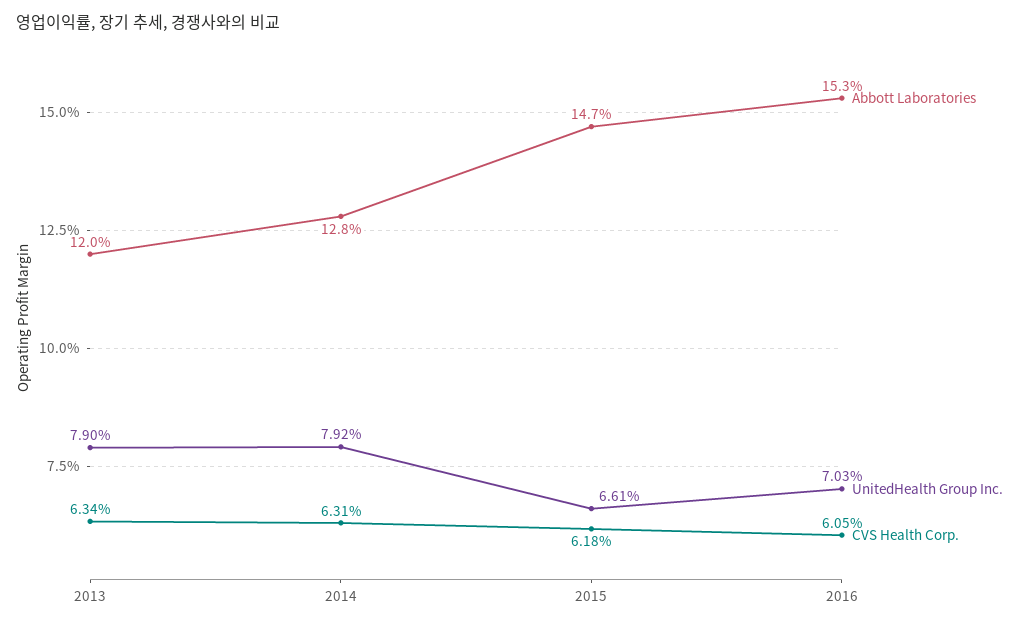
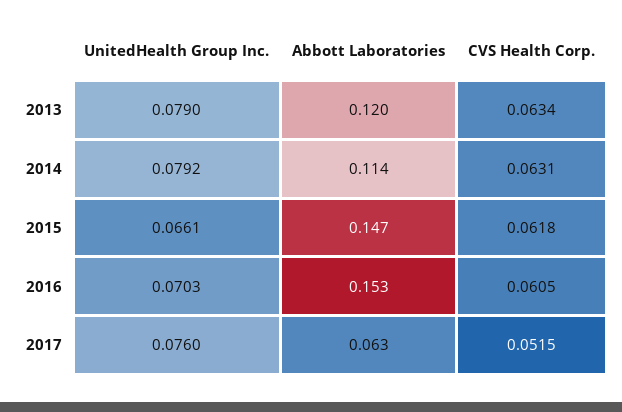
Abbott Laboratories, 2014: 0.128 -> 0.114
UnitedHealth Group Inc., 2017: none -> 0.076
Abbott Laboratories, 2017: none -> 0.063
CVS Health Corp., 2017: none -> 0.0515

